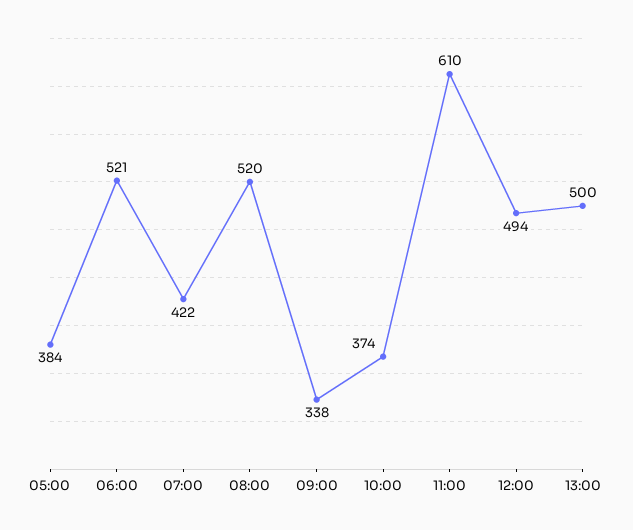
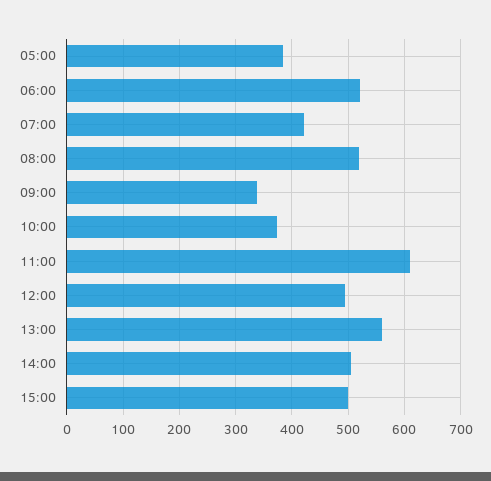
13:00: 500 -> 560
14:00: none -> 500
15:00: none -> 500

